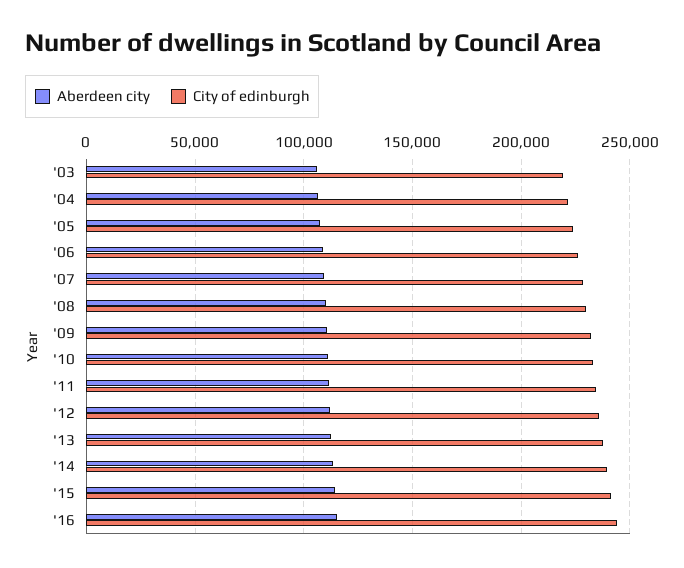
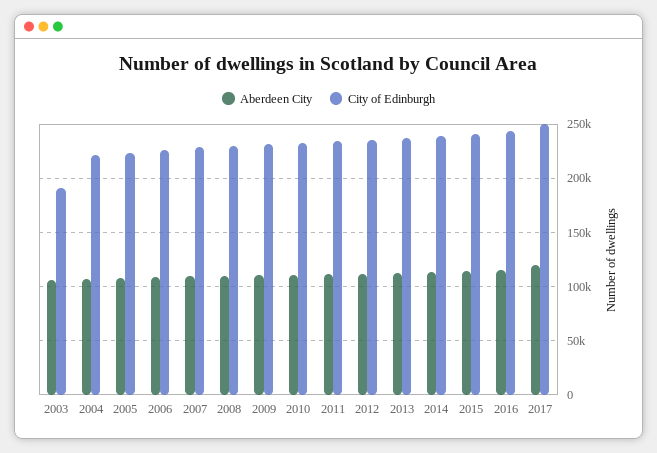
City of edinburgh, '03: 220000 -> 190000
Aberdeen city, 2017: none -> 120000
City of edinburgh, 2017: none -> 250000

